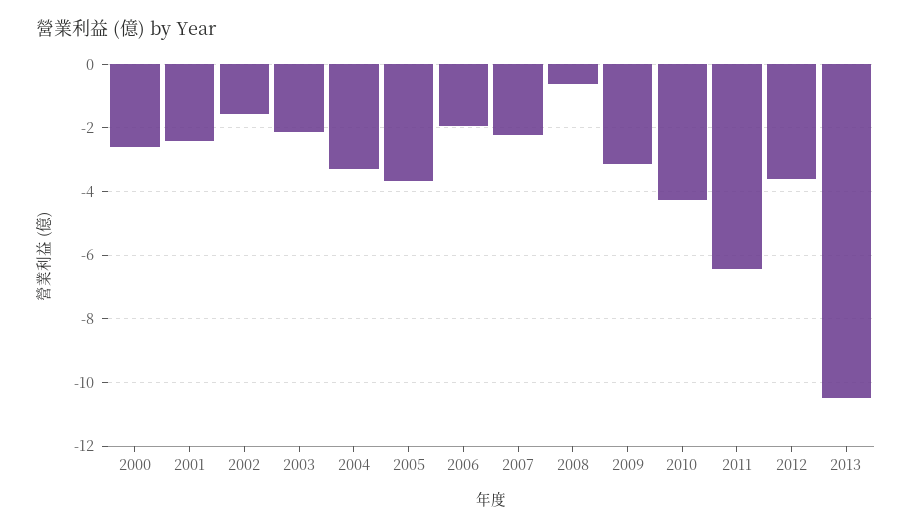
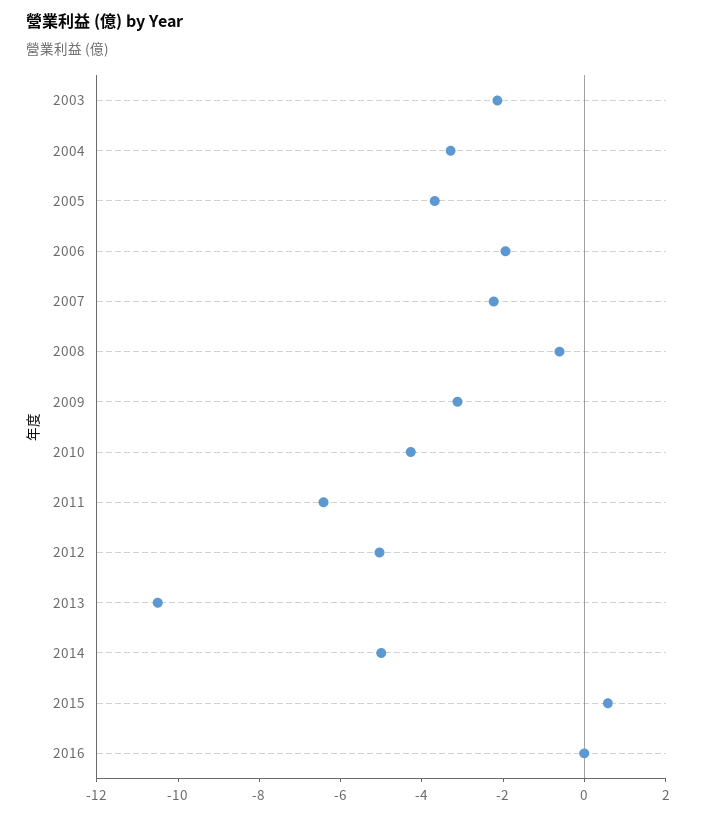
2000: -2.6 -> none
2001: -2.4 -> none
2002: -1.6 -> none
2012: -3.6 -> -5
2014: none -> -5
2015: none -> 0.5
2016: none -> 0

